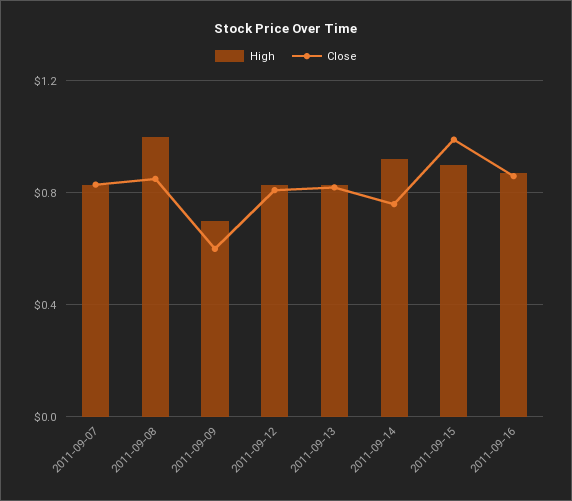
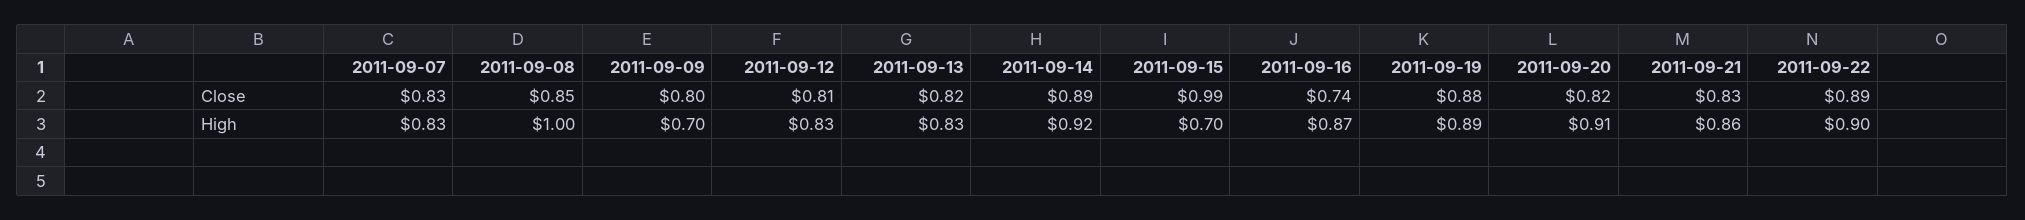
Close, 2011-09-09: 0.6 -> 0.8
Close, 2011-09-14: 0.75 -> 0.89
High, 2011-09-15: 0.9 -> 0.7
Close, 2011-09-16: 0.85 -> 0.74
Close, 2011-09-19: none -> 0.88
Close, 2011-09-20: none -> 0.82
Close, 2011-09-21: none -> 0.83
Close, 2011-09-22: none -> 0.89
High, 2011-09-19: none -> 0.89
High, 2011-09-20: none -> 0.91
High, 2011-09-21: none -> 0.86
High, 2011-09-22: none -> 0.9

